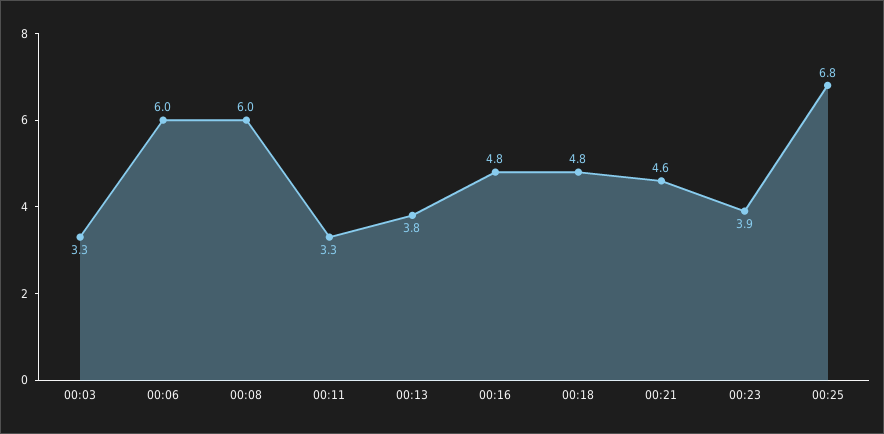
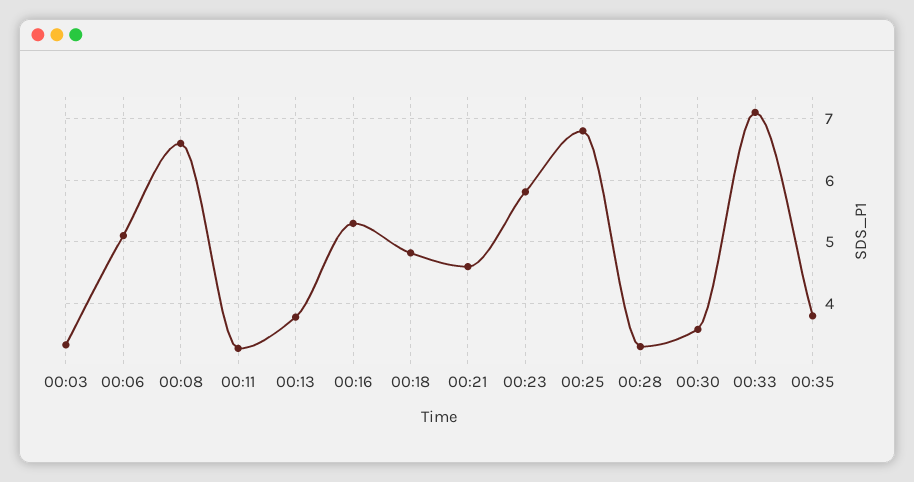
00:06: 6 -> 5.1
00:08: 6 -> 6.6
00:16: 4.8 -> 5.3
00:23: 3.9 -> 5.8
00:28: none -> 3.3
00:30: none -> 3.6
00:33: none -> 7.1
00:35: none -> 3.8

